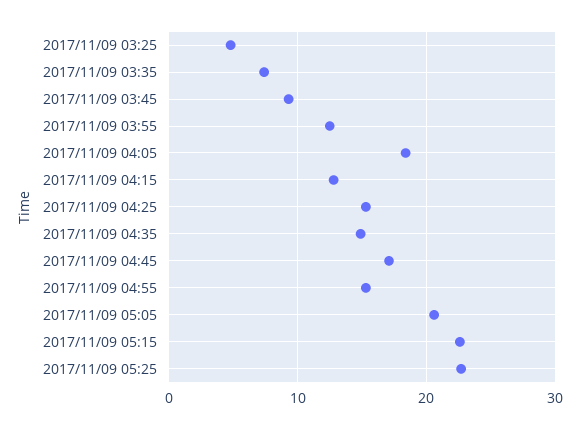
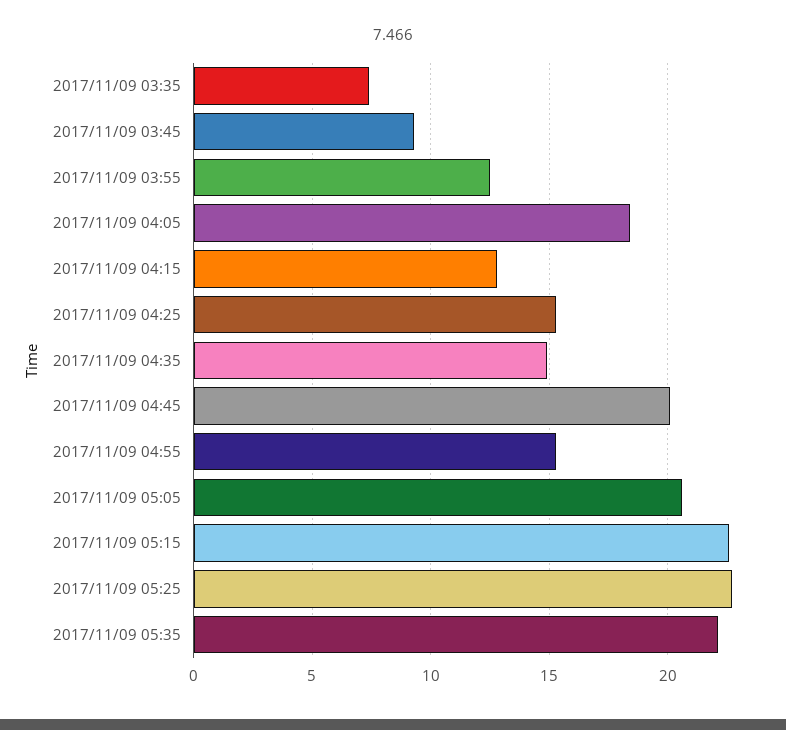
2017/11/09 03:25: 5 -> none
2017/11/09 04:45: 17 -> 20
2017/11/09 05:35: none -> 22

